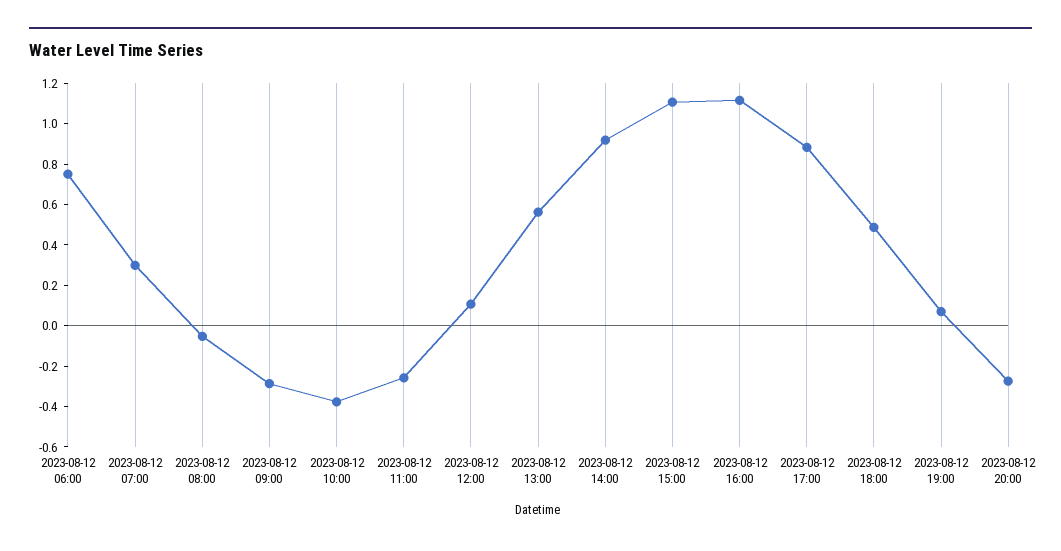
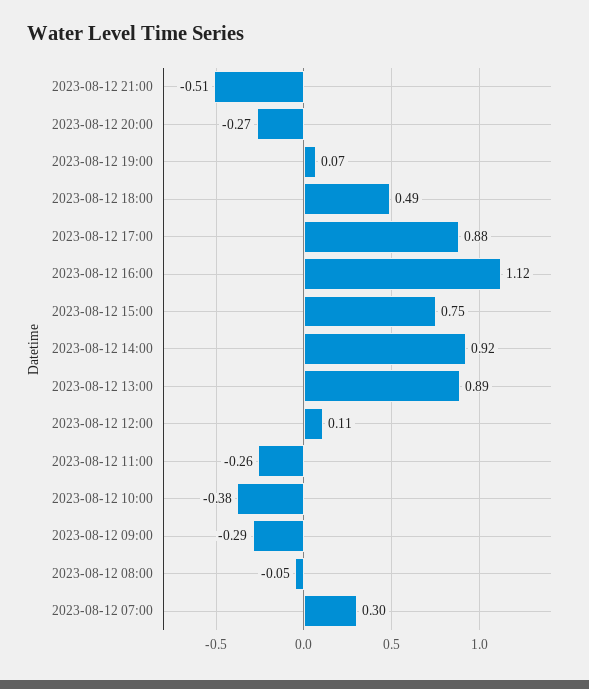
2023-08-12 06:00: 0.75 -> none
2023-08-12 13:00: 0.55 -> 0.89
2023-08-12 15:00: 1.1 -> 0.75
2023-08-12 21:00: none -> -0.51

